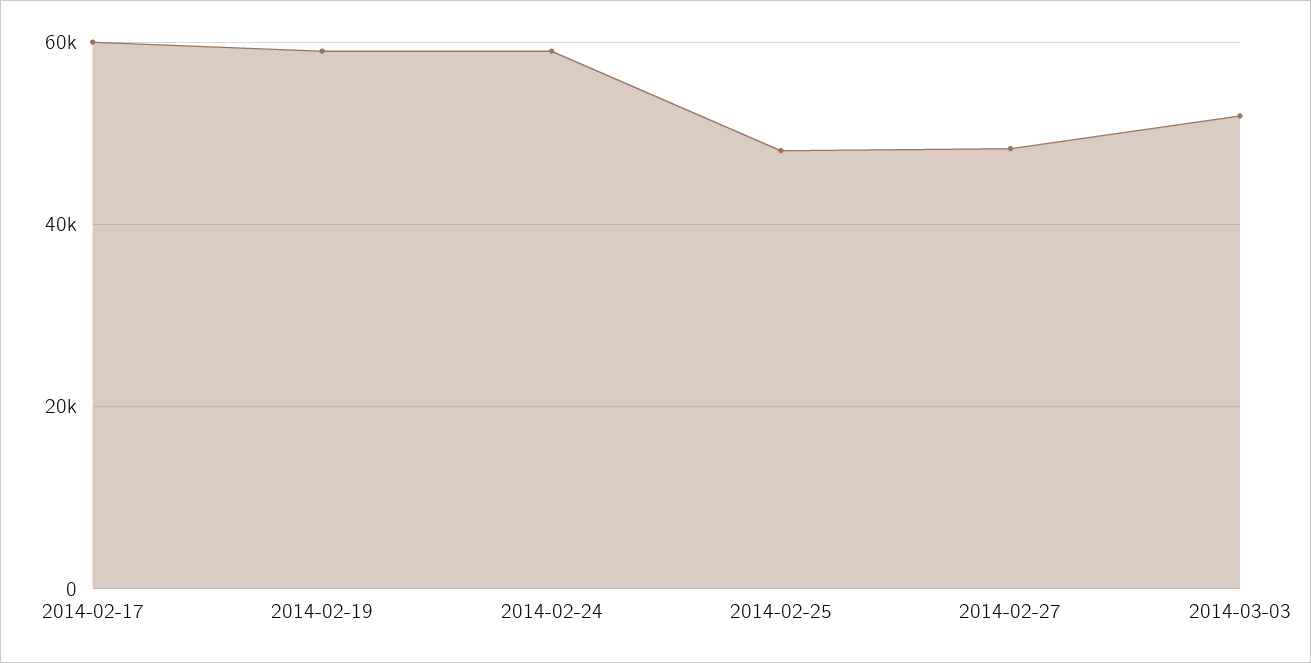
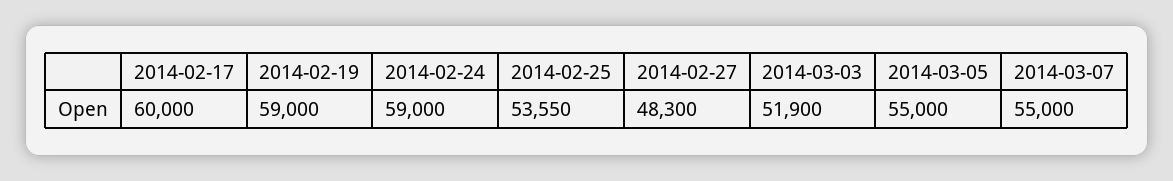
2014-02-25: 48000 -> 53550
2014-03-05: none -> 55000
2014-03-07: none -> 55000

